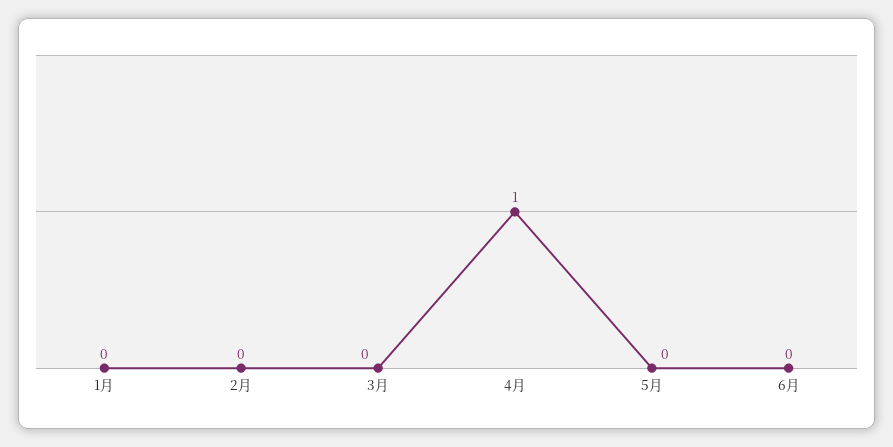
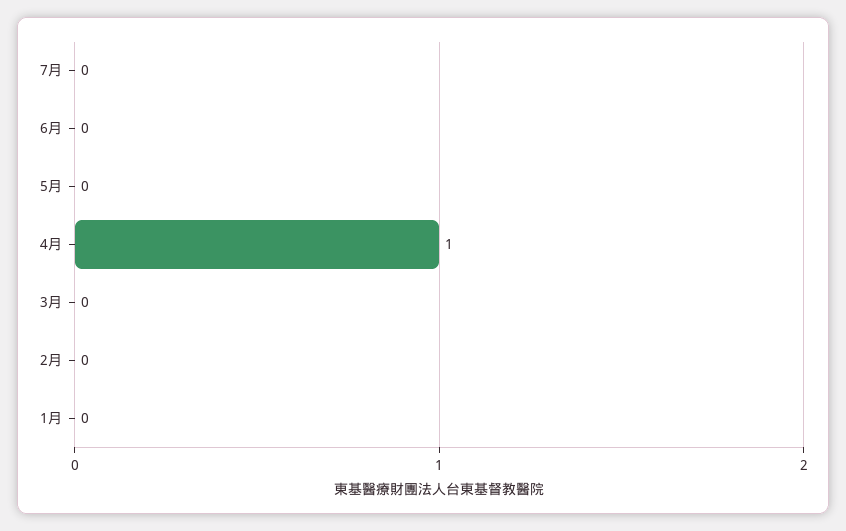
7月: none -> 0

